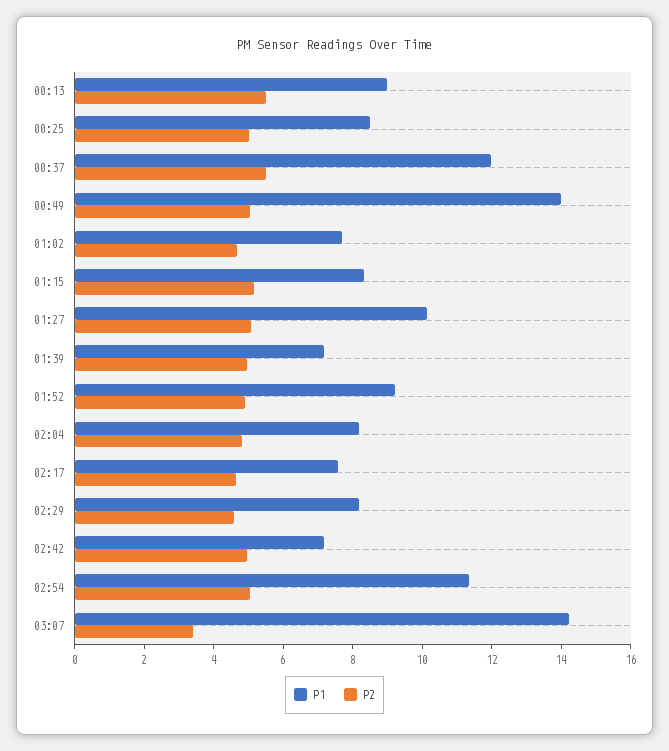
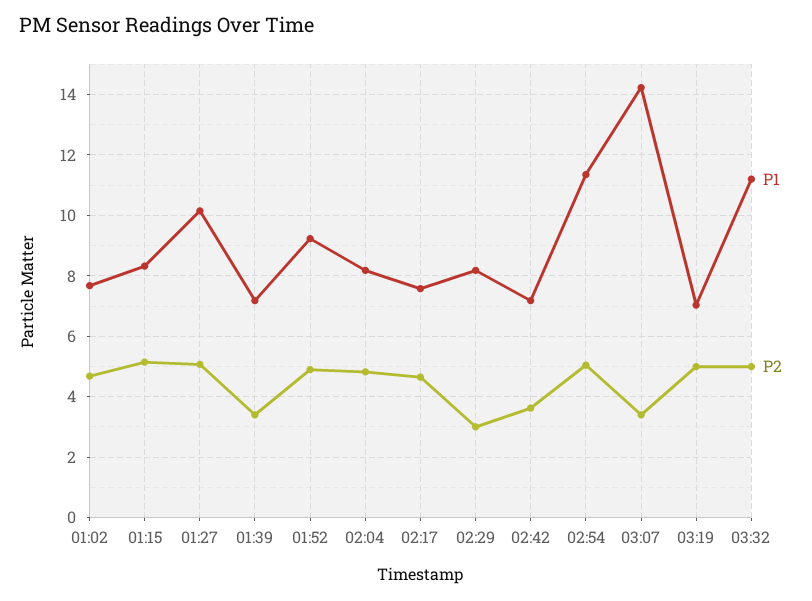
P1, 00:13: 9 -> none
P2, 00:13: 5.5 -> none
P1, 00:25: 8.5 -> none
P2, 00:25: 5 -> none
P1, 00:37: 12 -> none
P2, 00:37: 5.5 -> none
P1, 00:49: 14 -> none
P2, 00:49: 5 -> none
P2, 01:39: 5 -> 3.4
P2, 02:29: 4.5 -> 3
P2, 02:42: 5 -> 3.6
P1, 03:19: none -> 7
P2, 03:19: none -> 5
P1, 03:32: none -> 11.2
P2, 03:32: none -> 5

